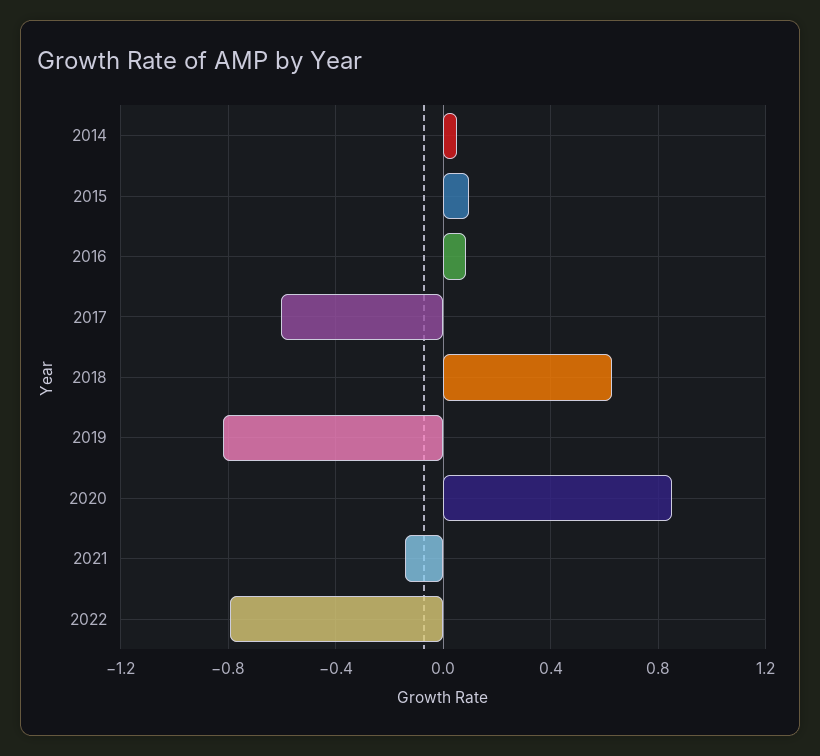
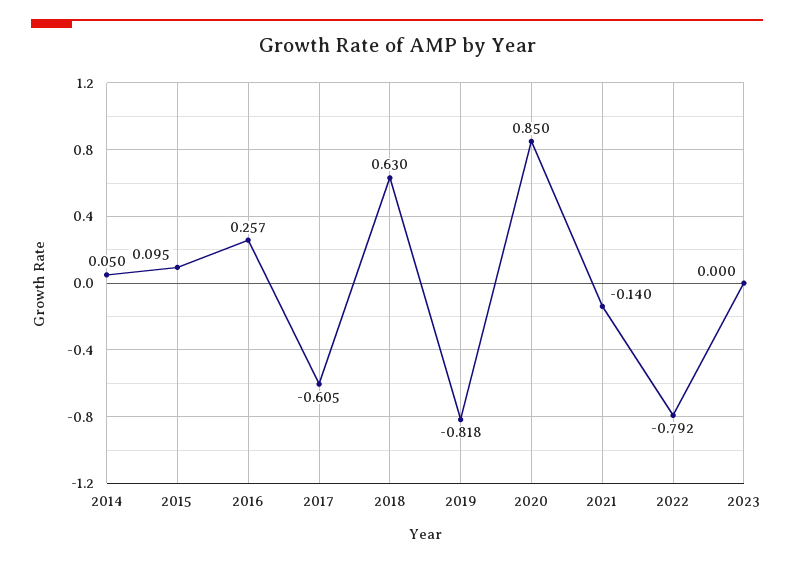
2016: 0.1 -> 0.257
2023: none -> 0

